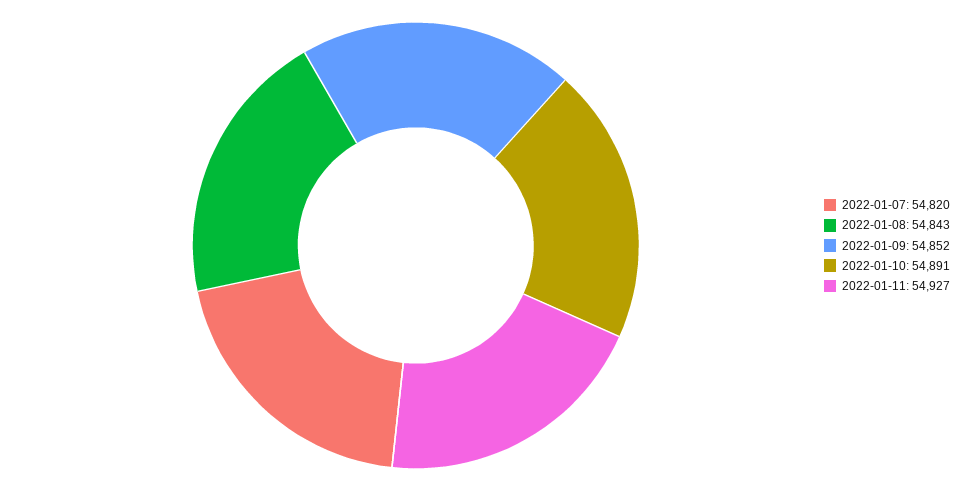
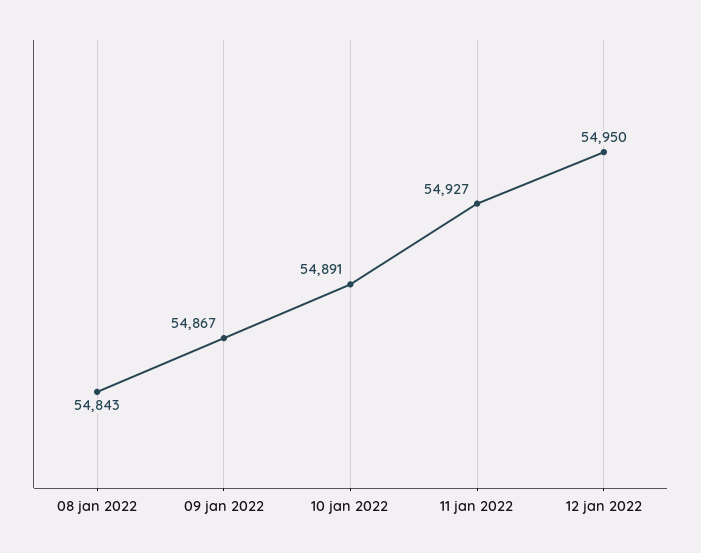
2022-01-07: 54820 -> none
2022-01-09: 54852 -> 54867
12 jan 2022: none -> 54950

